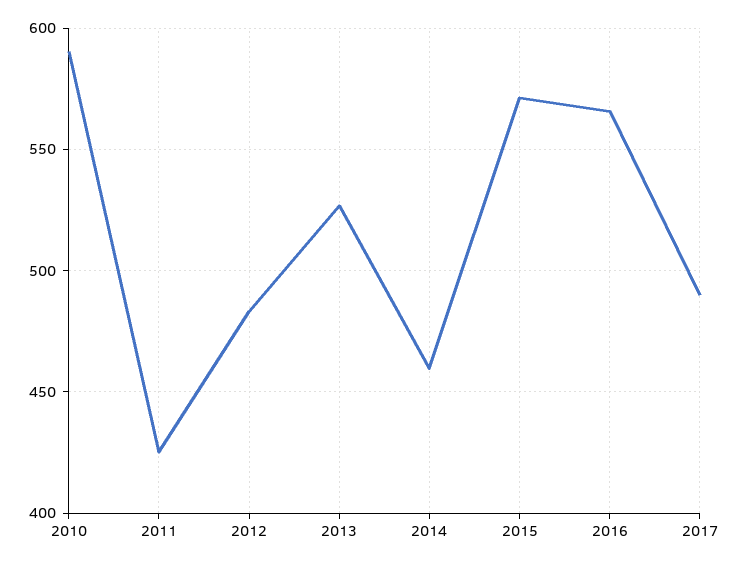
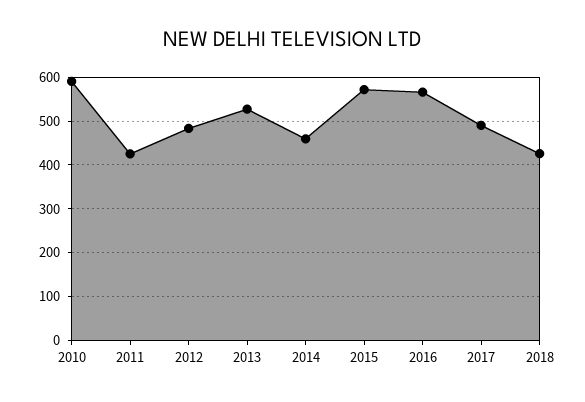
2018: none -> 420

